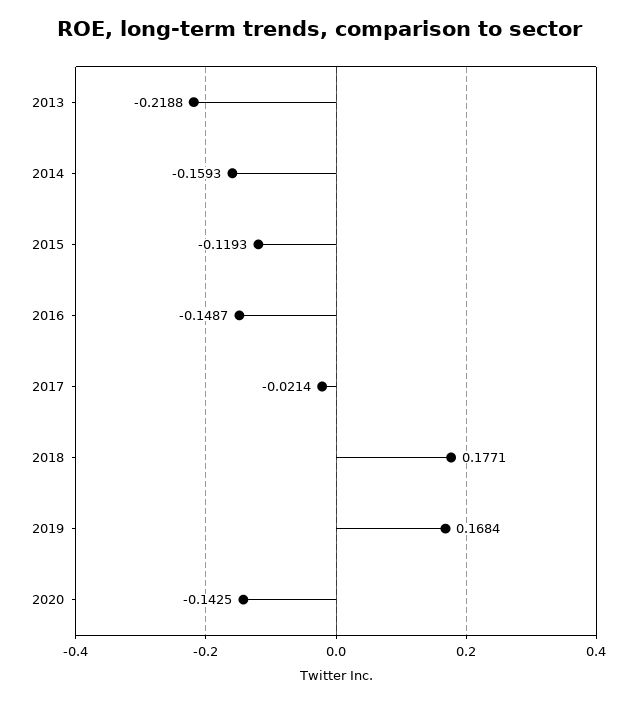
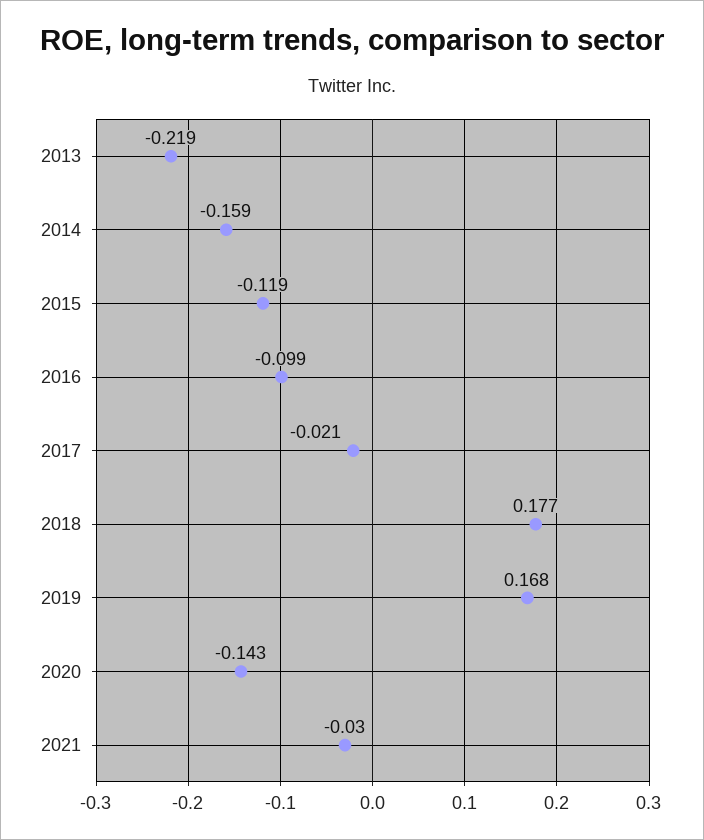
2016: -0.1487 -> -0.099
2021: none -> -0.03

